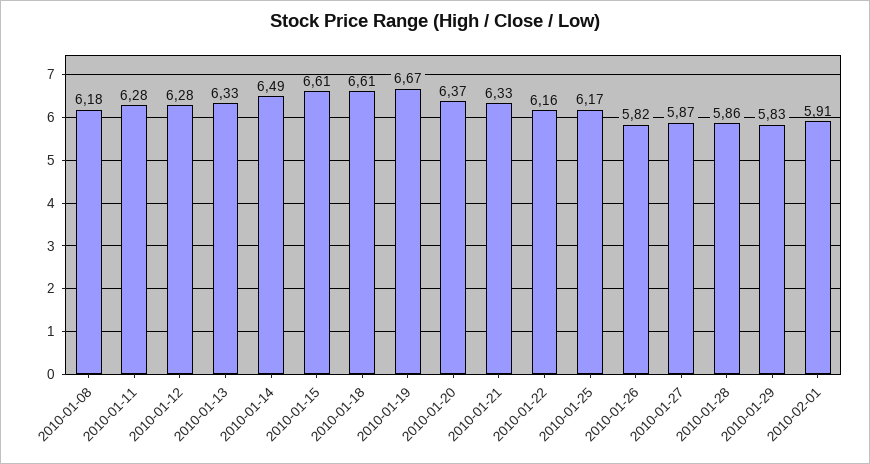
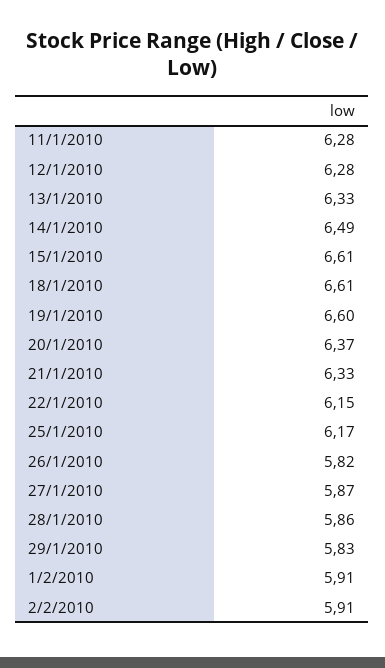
2010-01-08: 6.18 -> none
2010-01-19: 6.67 -> 6.6
2010-01-22: 6.16 -> 6.15
2/2/2010: none -> 5.91

